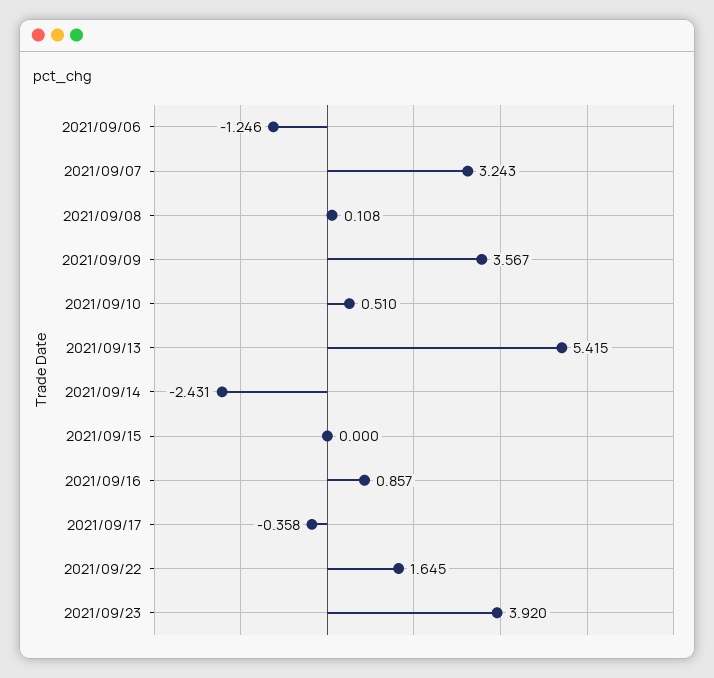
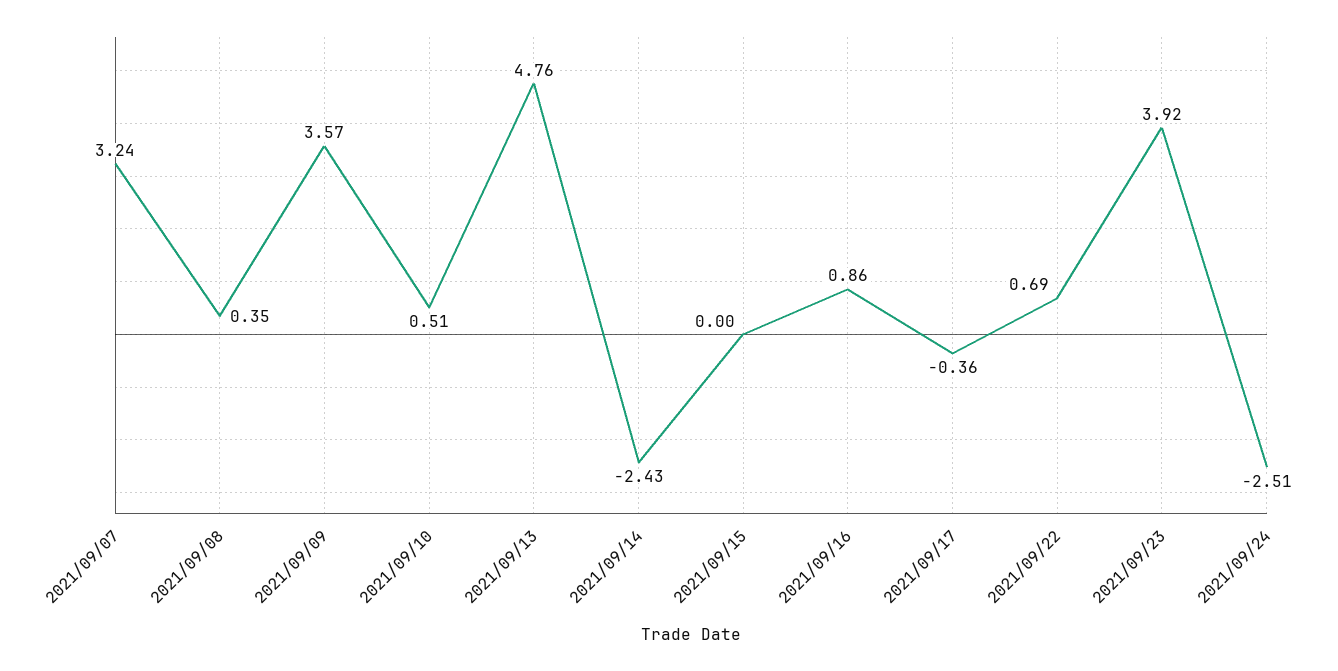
2021/09/06: -1.246 -> none
2021/09/08: 0.108 -> 0.35
2021/09/13: 5.415 -> 4.76
2021/09/22: 1.645 -> 0.69
2021/09/24: none -> -2.51

